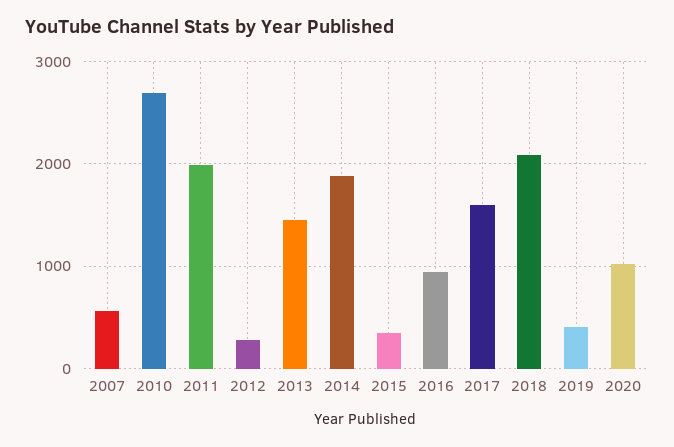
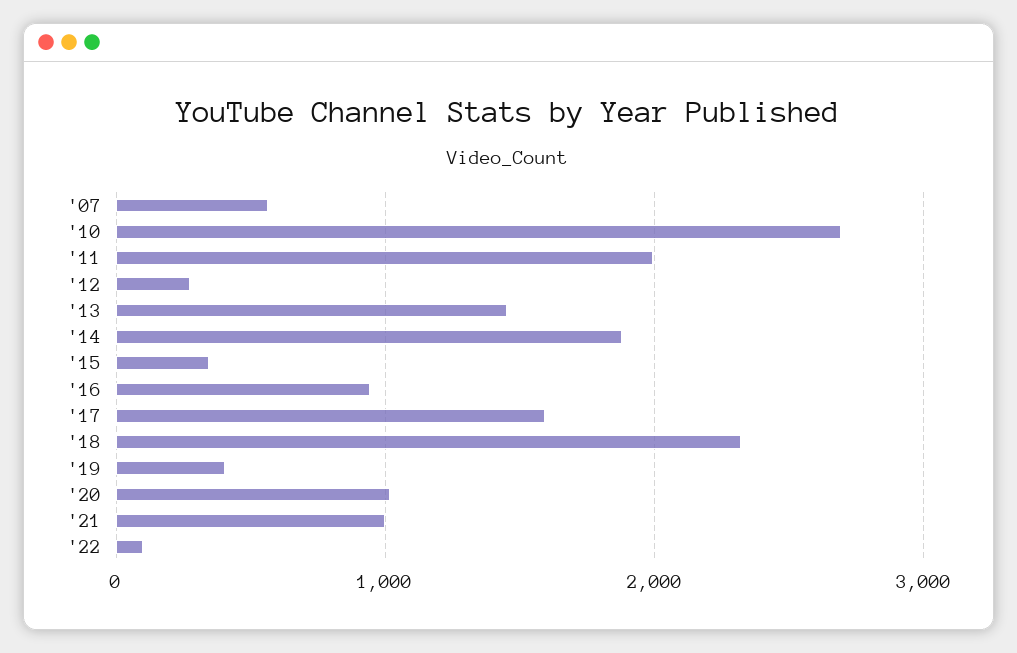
2018: 2100 -> 2300
'21: none -> 1000
'22: none -> 100

